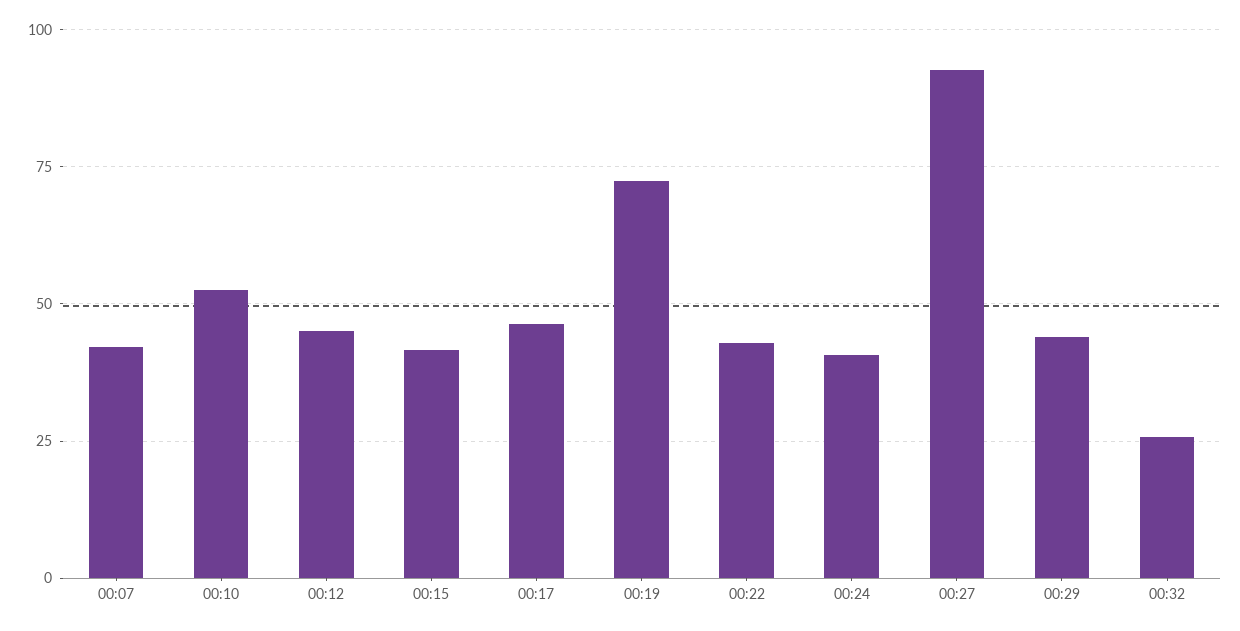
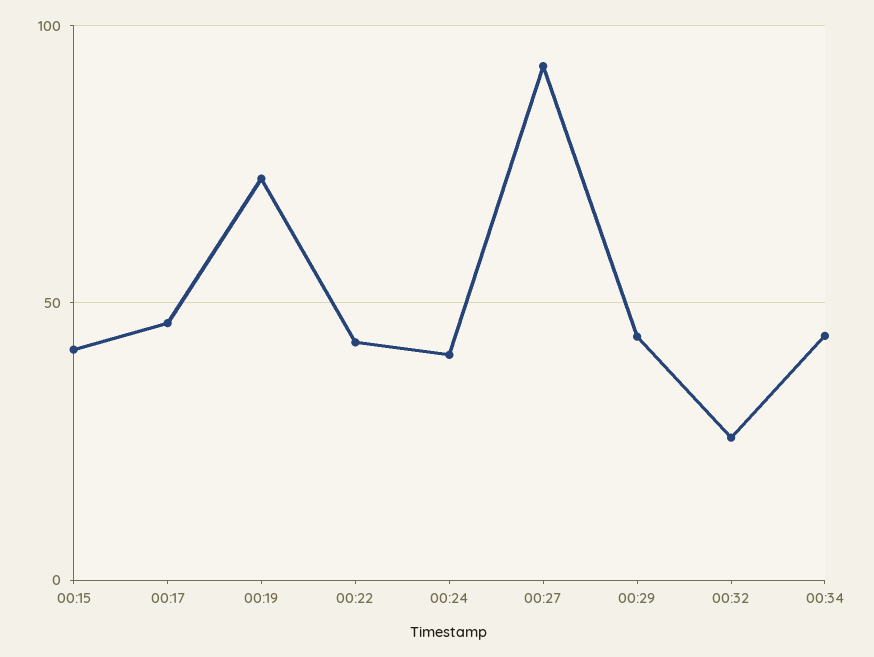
00:07: 42.5 -> none
00:10: 52.5 -> none
00:12: 45 -> none
00:34: none -> 45

